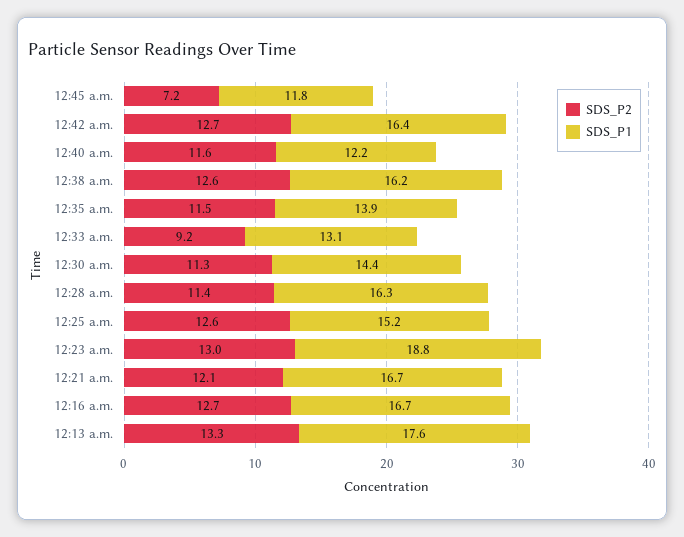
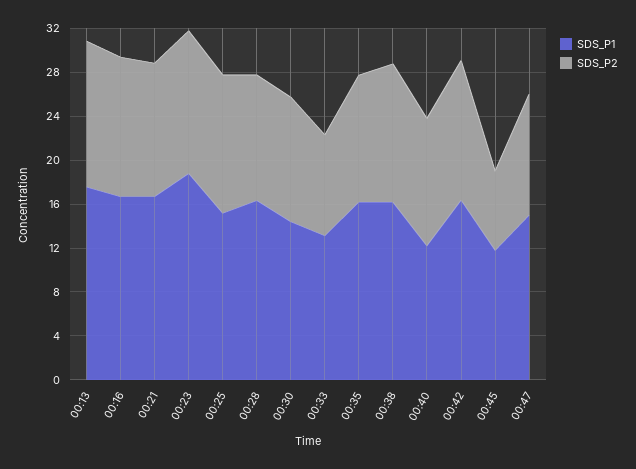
SDS_P1, 12:35 a.m.: 13.9 -> 16
SDS_P1, 00:47: none -> 15
SDS_P2, 00:47: none -> 11

